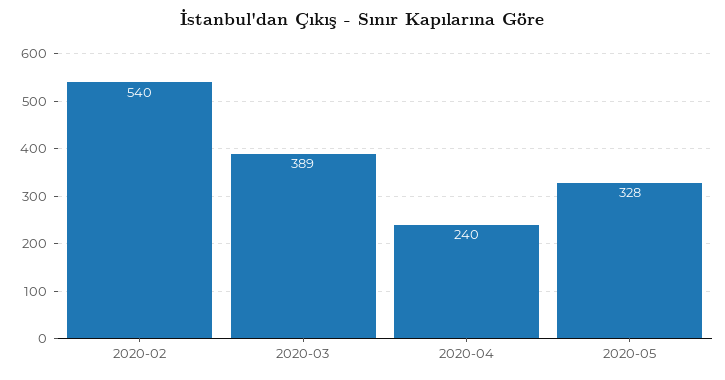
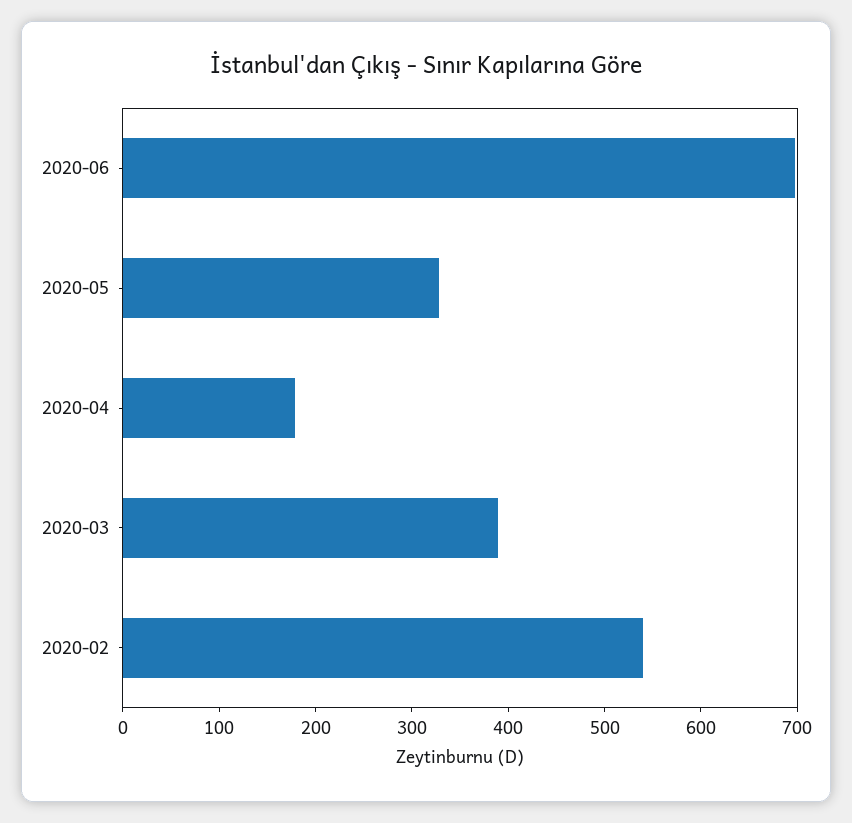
2020-04: 240 -> 180
2020-06: none -> 700

